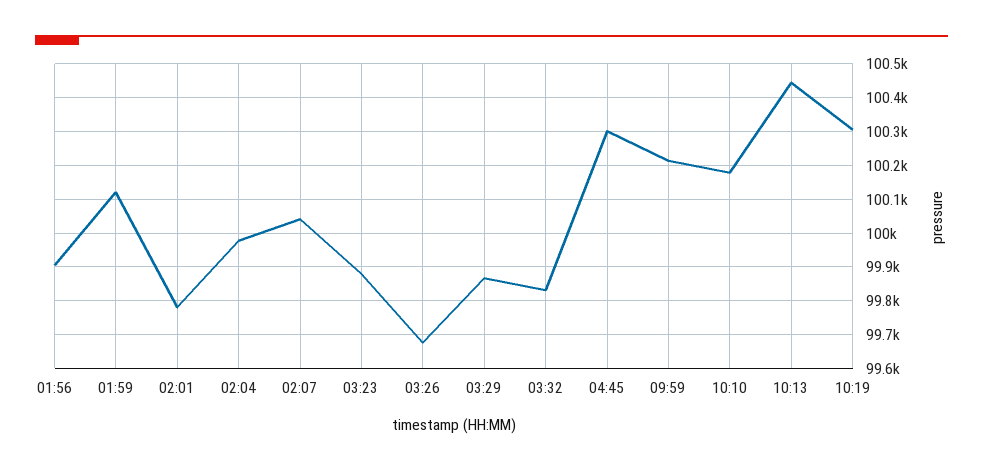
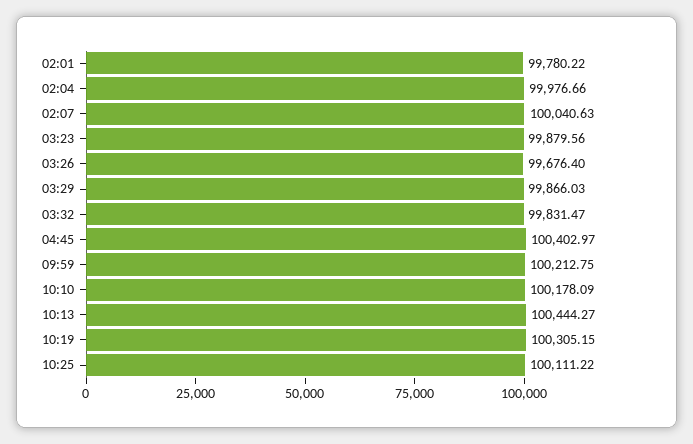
01:56: 99900 -> none
01:59: 100120 -> none
04:45: 100300 -> 100402.97
10:25: none -> 100111.22

